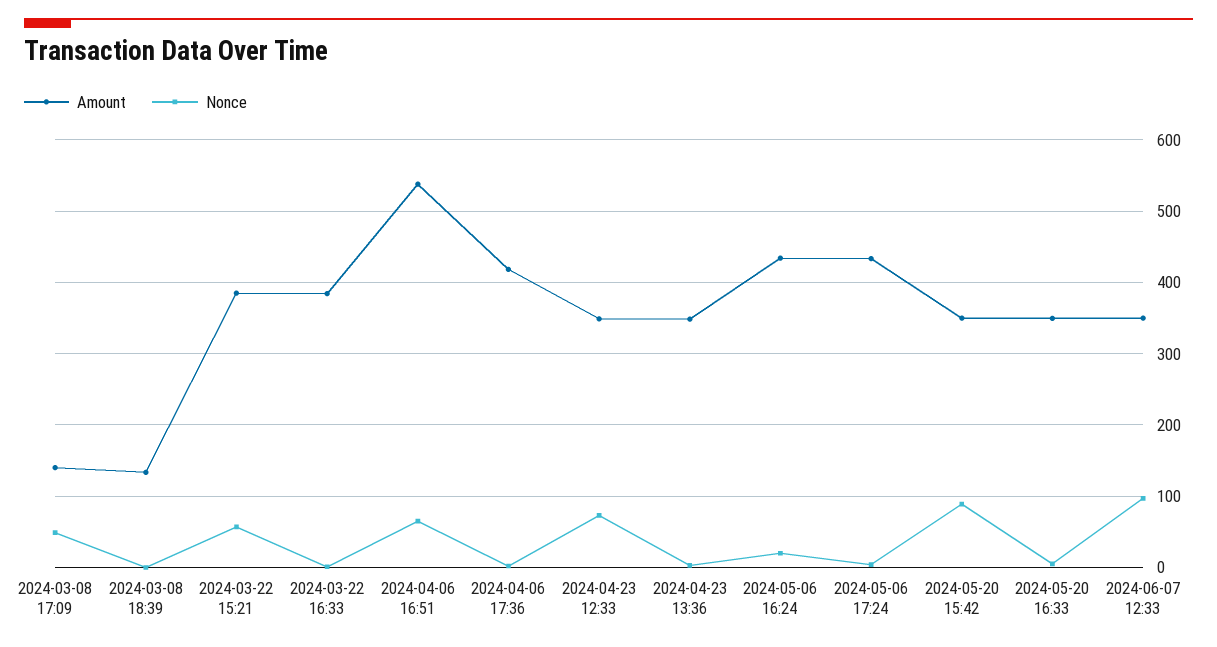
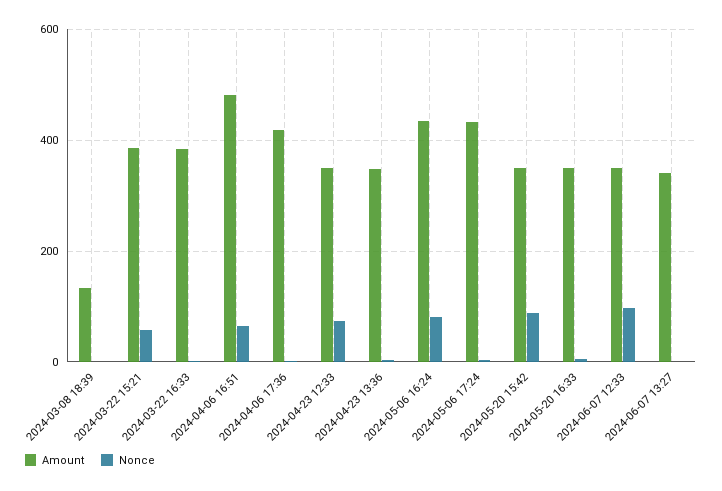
Amount, 2024-03-08 17:09: 140 -> none
Nonce, 2024-03-08 17:09: 50 -> none
Amount, 2024-04-06 16:51: 540 -> 480
Nonce, 2024-05-06 16:24: 20 -> 80
Amount, 2024-06-07 13:27: none -> 340
Nonce, 2024-06-07 13:27: none -> 0

